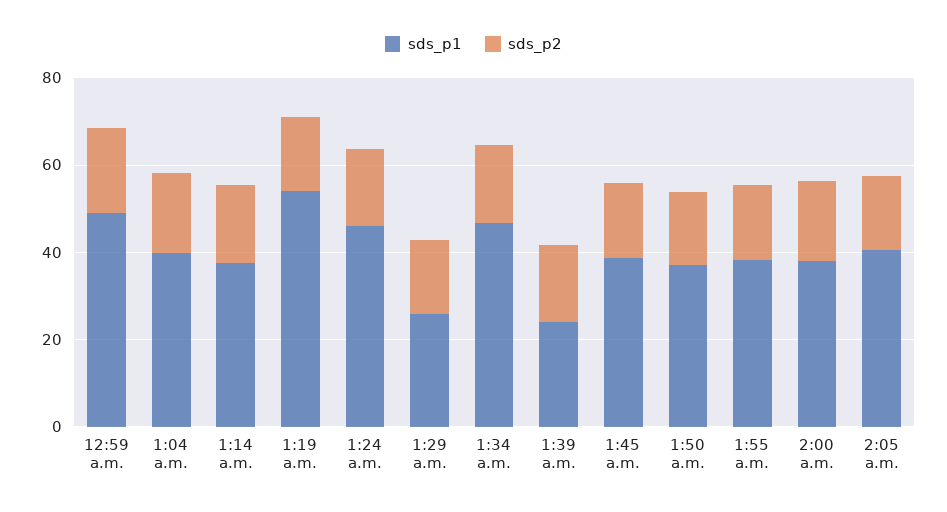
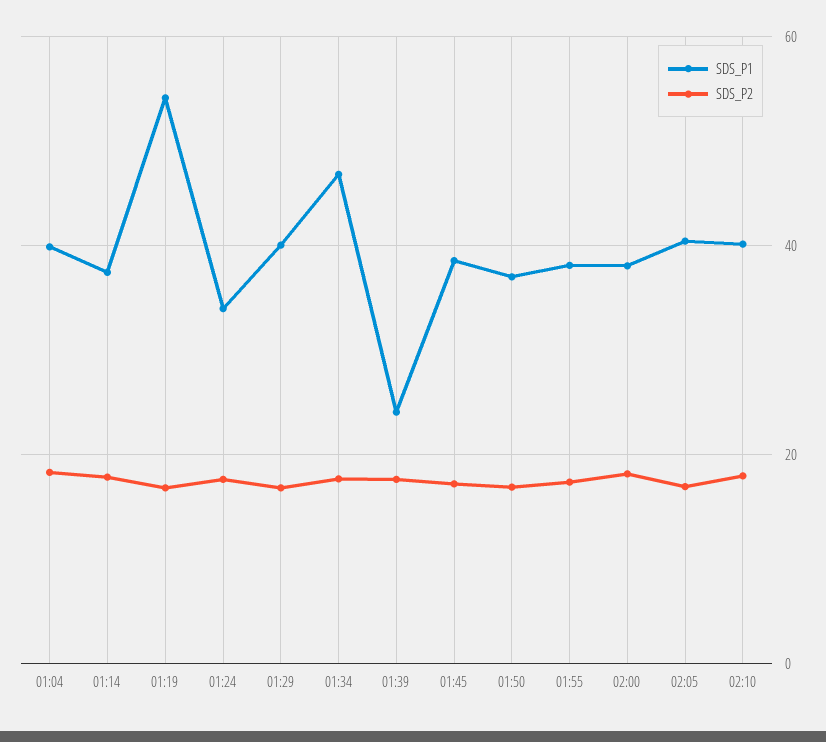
sds_p1, 12:59 a.m.: 50 -> none
sds_p2, 12:59 a.m.: 20 -> none
sds_p1, 1:24 a.m.: 45 -> 34
sds_p1, 1:29 a.m.: 25 -> 40
sds_p1, 02:10: none -> 40
sds_p2, 02:10: none -> 18

